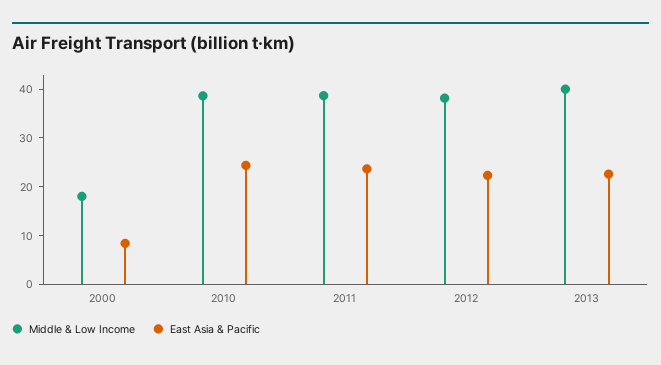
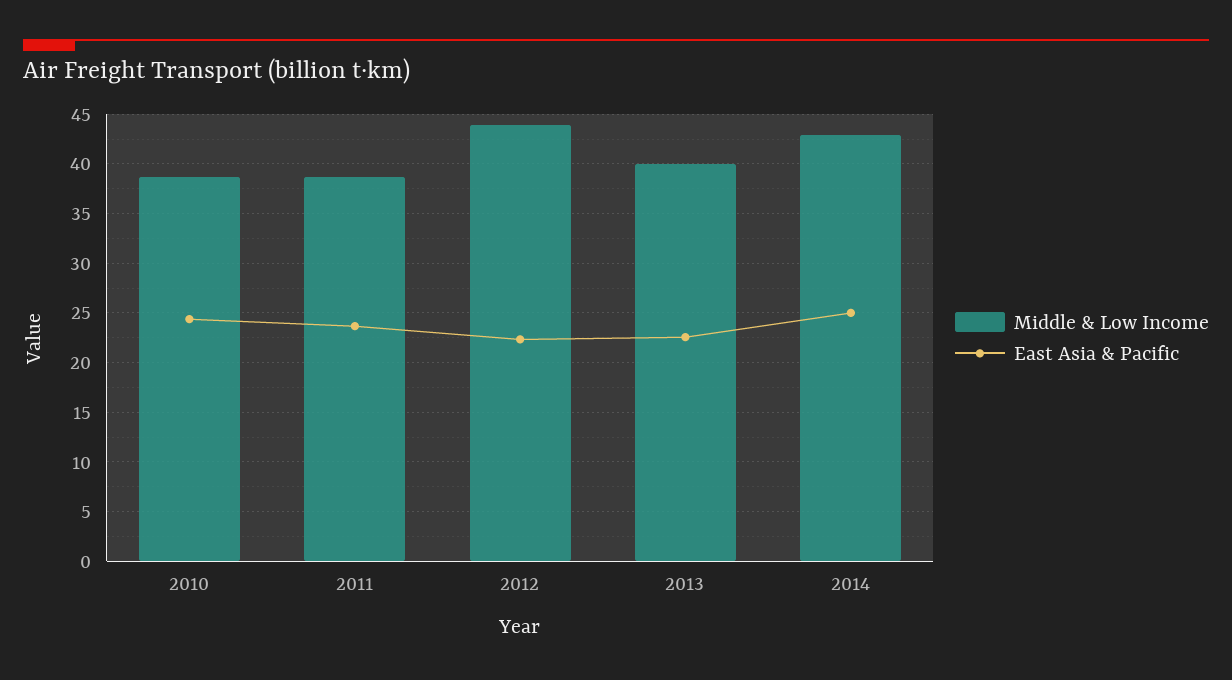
Middle & Low Income, 2000: 18 -> none
East Asia & Pacific, 2000: 8 -> none
Middle & Low Income, 2012: 38 -> 44
Middle & Low Income, 2014: none -> 43
East Asia & Pacific, 2014: none -> 25

